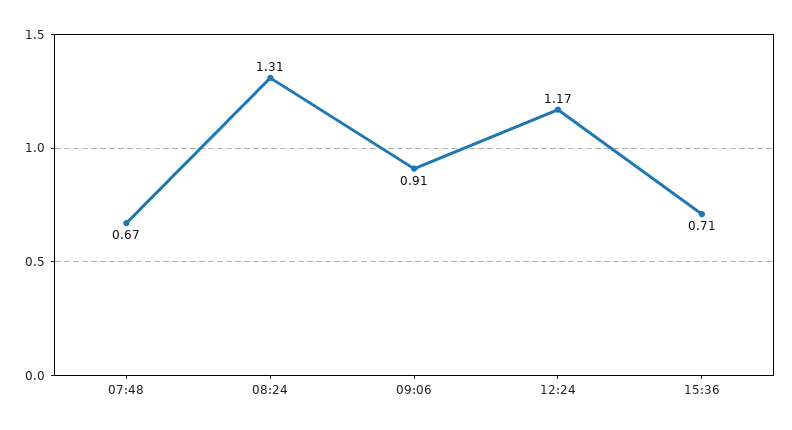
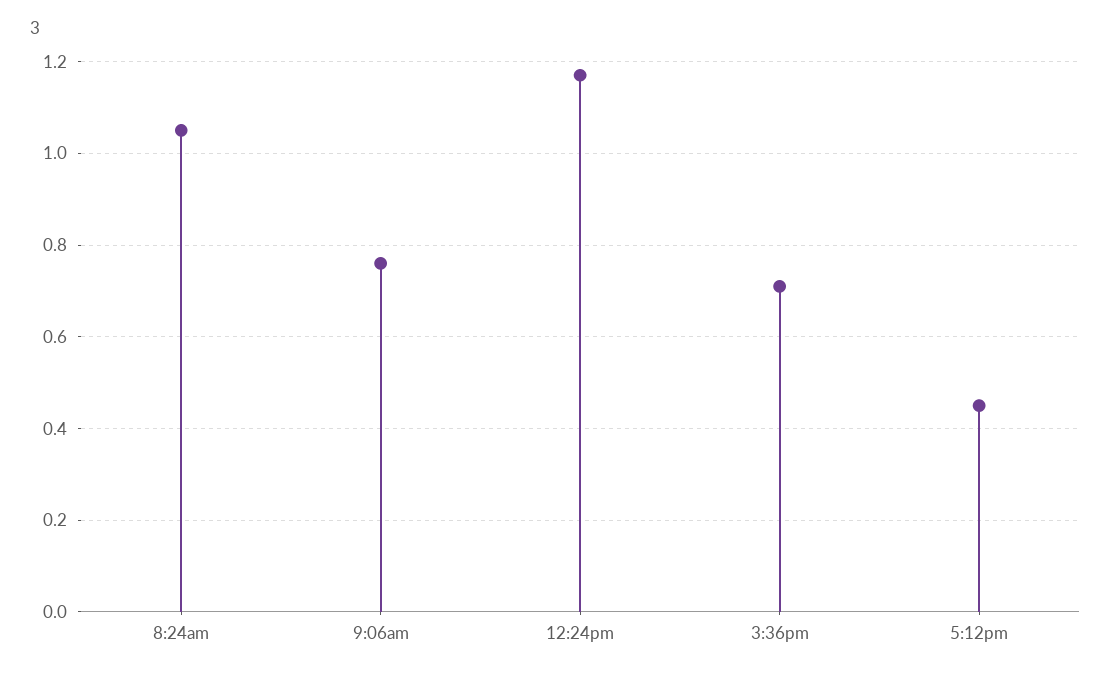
07:48: 0.67 -> none
08:24: 1.31 -> 1.05
09:06: 0.91 -> 0.75
5:12pm: none -> 0.45

